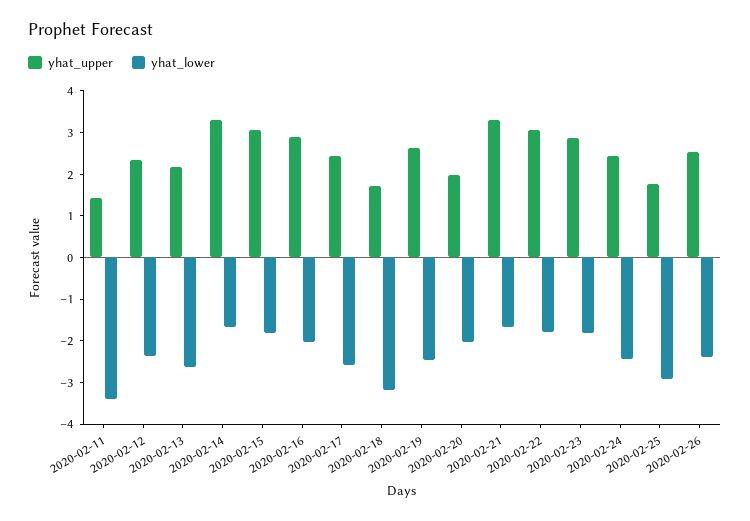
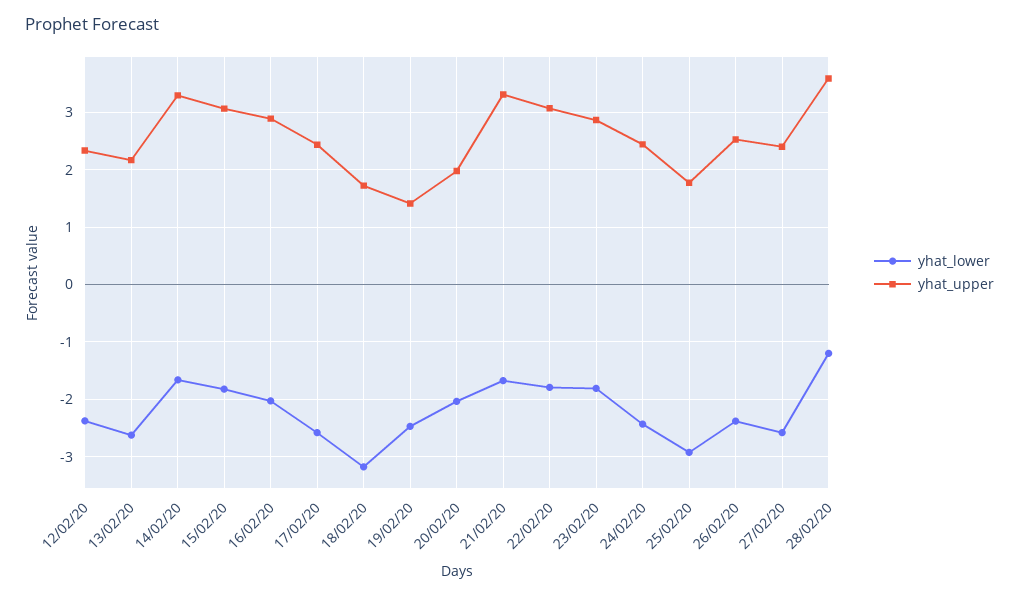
yhat_upper, 2020-02-11: 1.4 -> none
yhat_lower, 2020-02-11: -3.4 -> none
yhat_upper, 2020-02-19: 2.6 -> 1.4
yhat_lower, 27/02/20: none -> -2.6
yhat_upper, 27/02/20: none -> 2.4
yhat_lower, 28/02/20: none -> -1.2
yhat_upper, 28/02/20: none -> 3.6

